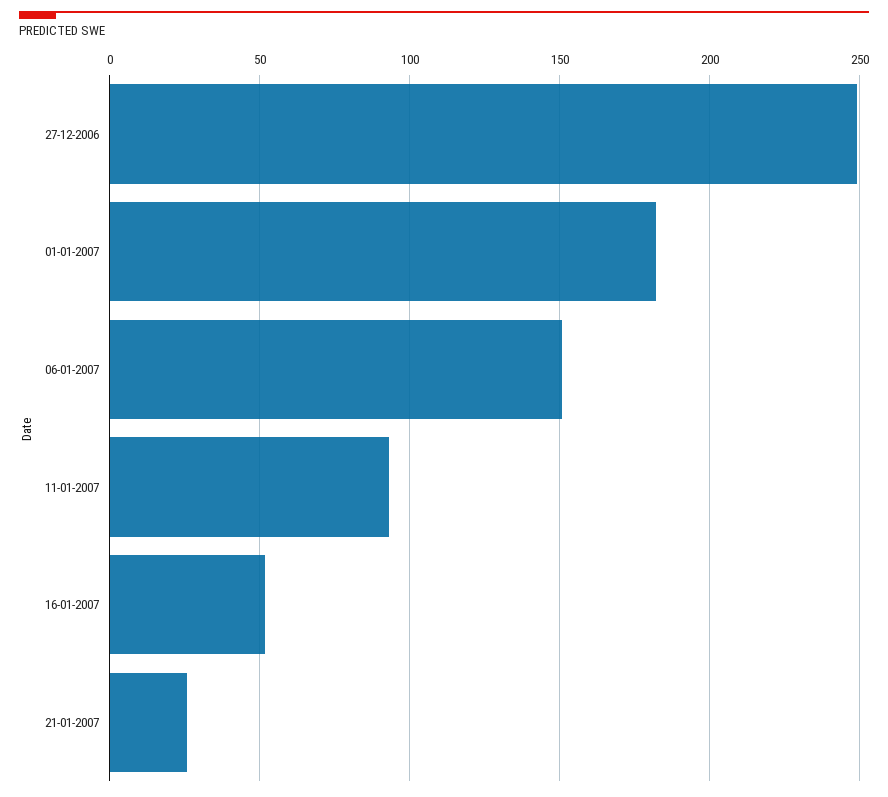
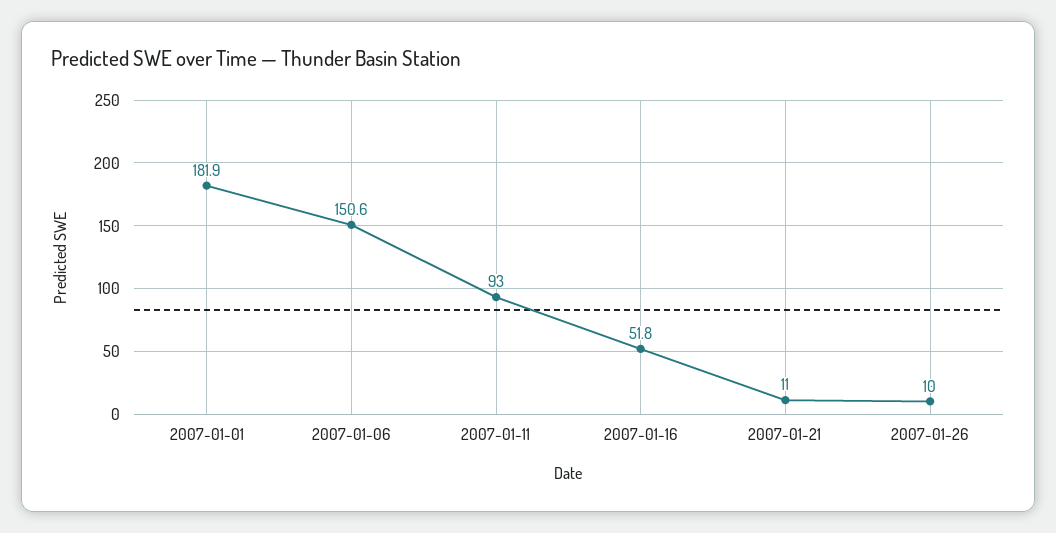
27-12-2006: 250 -> none
21-01-2007: 25 -> 11
2007-01-26: none -> 10

